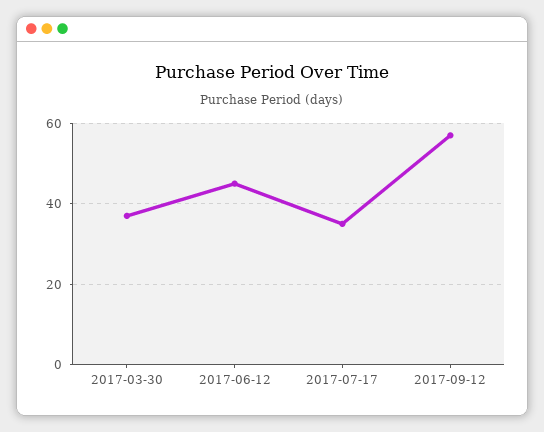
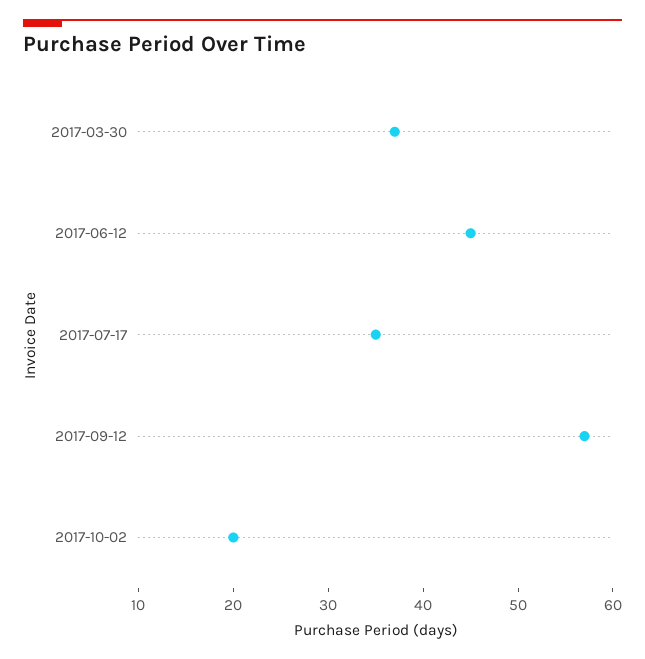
2017-10-02: none -> 20

